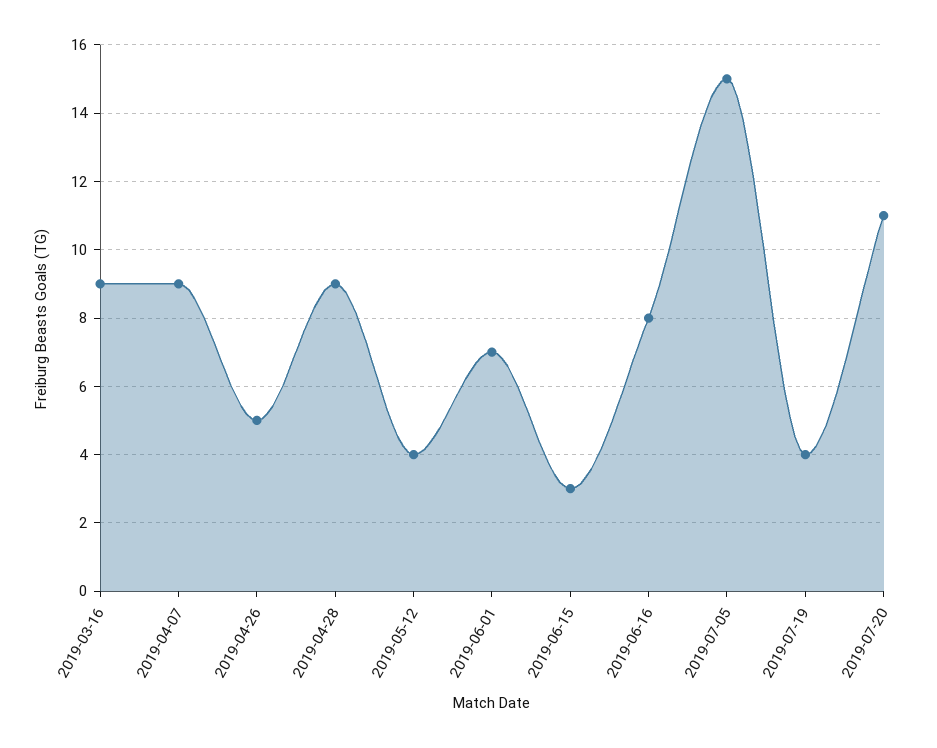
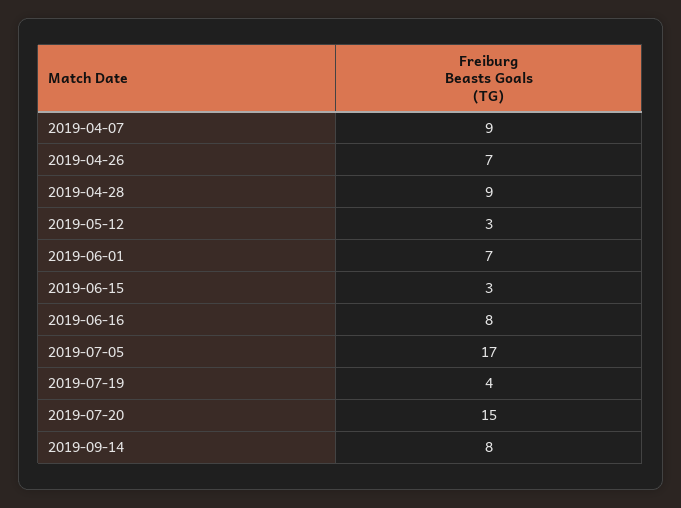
2019-03-16: 9 -> none
2019-04-26: 5 -> 7
2019-05-12: 4 -> 3
2019-07-05: 15 -> 17
2019-07-20: 11 -> 15
2019-09-14: none -> 8

